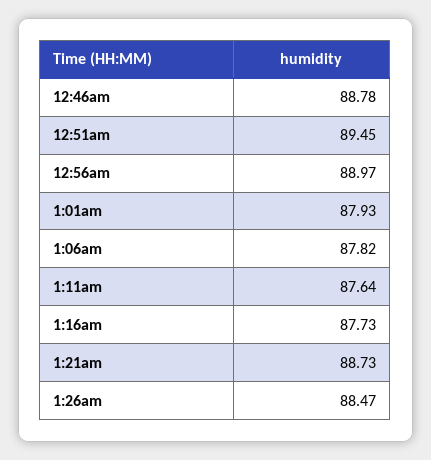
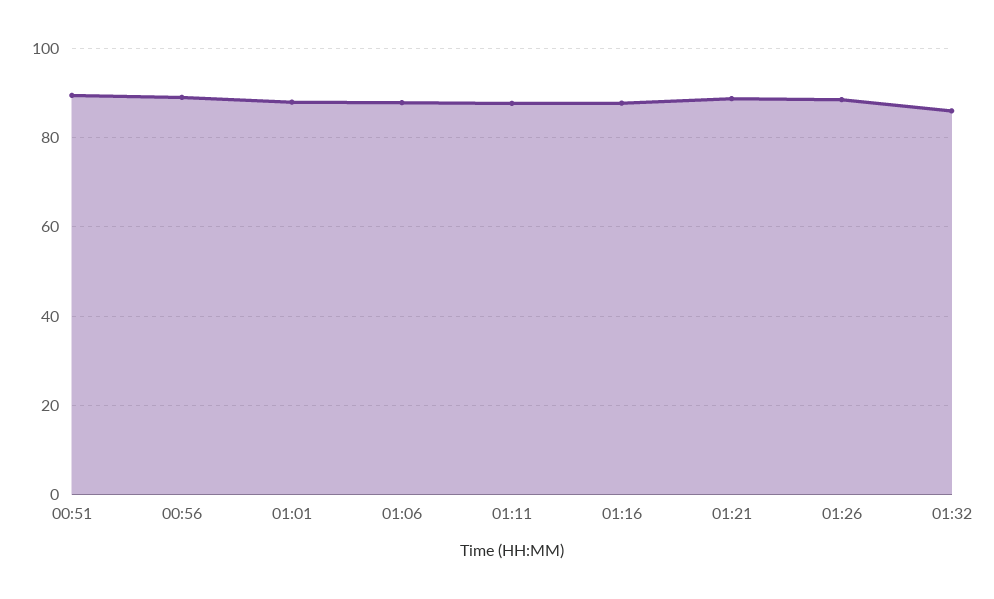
12:46am: 88.78 -> none
01:32: none -> 86

